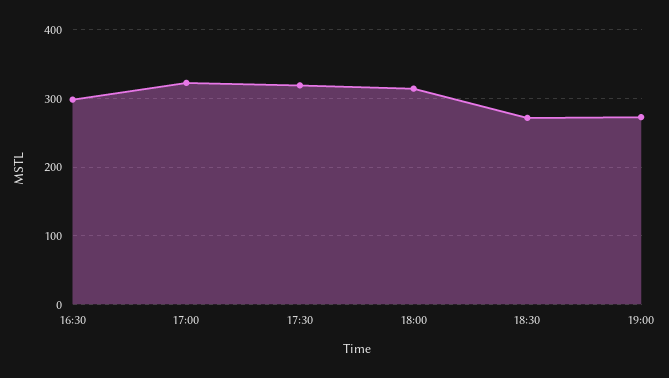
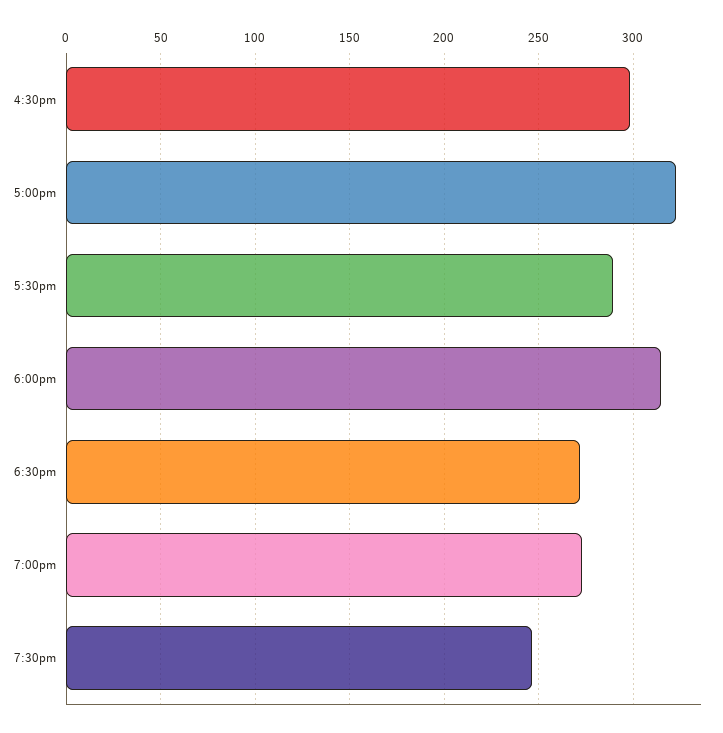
17:30: 320 -> 290
7:30pm: none -> 245

